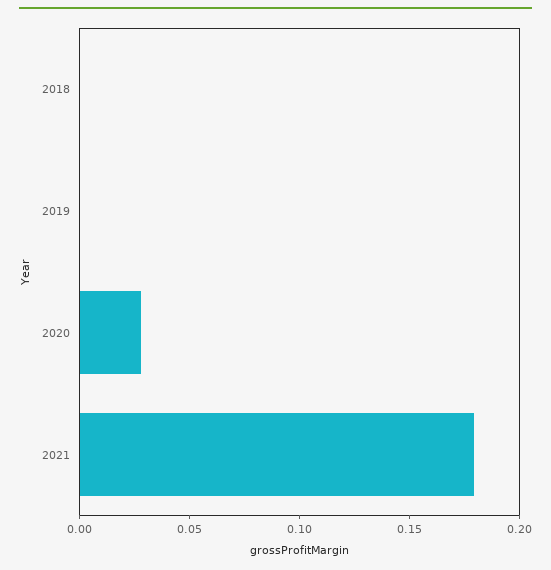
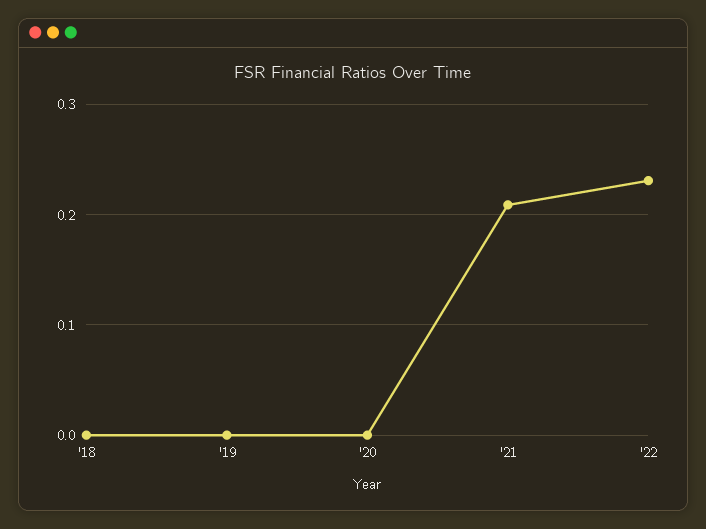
2020: 0.03 -> 0
2021: 0.18 -> 0.21
'22: none -> 0.23

